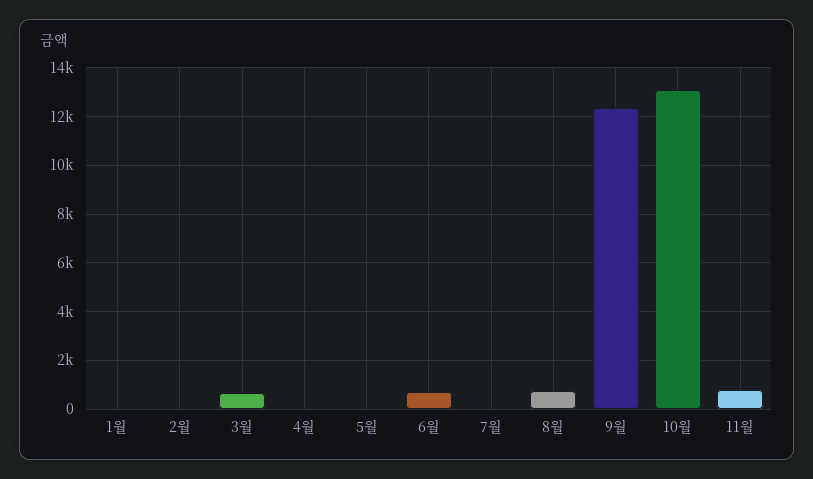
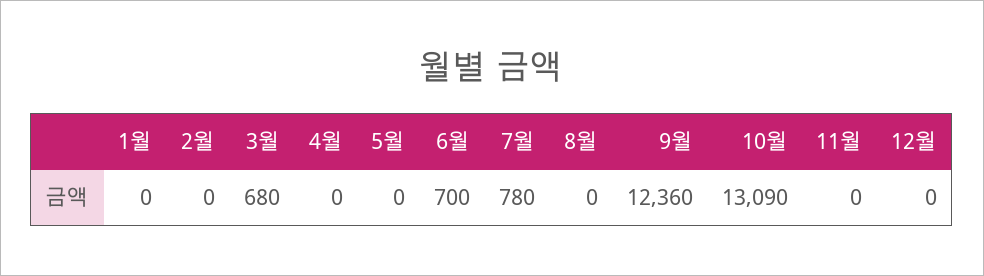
7월: 0 -> 780
8월: 750 -> 0
11월: 750 -> 0
12월: none -> 0

